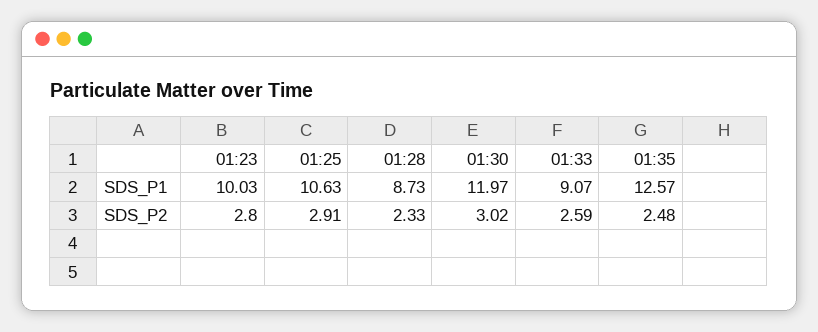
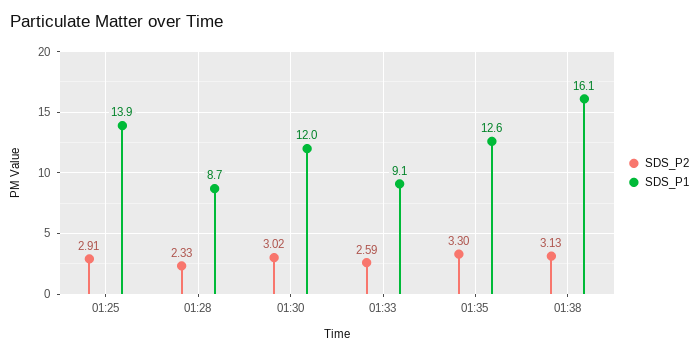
SDS_P1, 01:23: 10.03 -> none
SDS_P1, 01:25: 10.63 -> 13.9
SDS_P2, 01:23: 2.8 -> none
SDS_P2, 01:35: 2.48 -> 3.3
SDS_P2, 01:38: none -> 3.13
SDS_P1, 01:38: none -> 16.1

